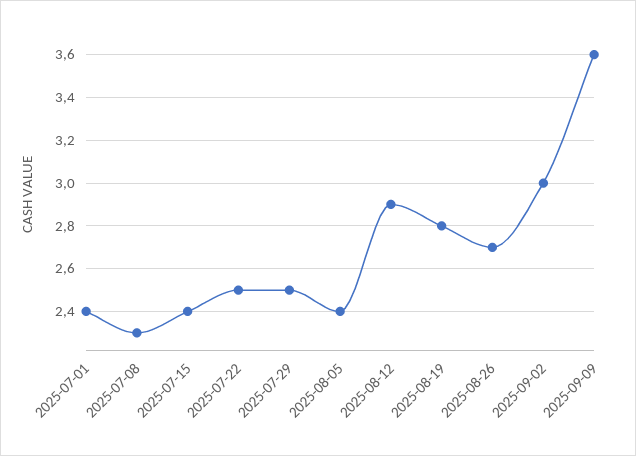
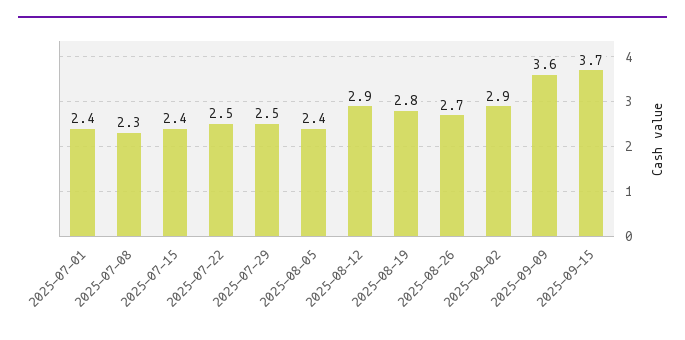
2025-09-02: 3 -> 2.9
2025-09-15: none -> 3.7

